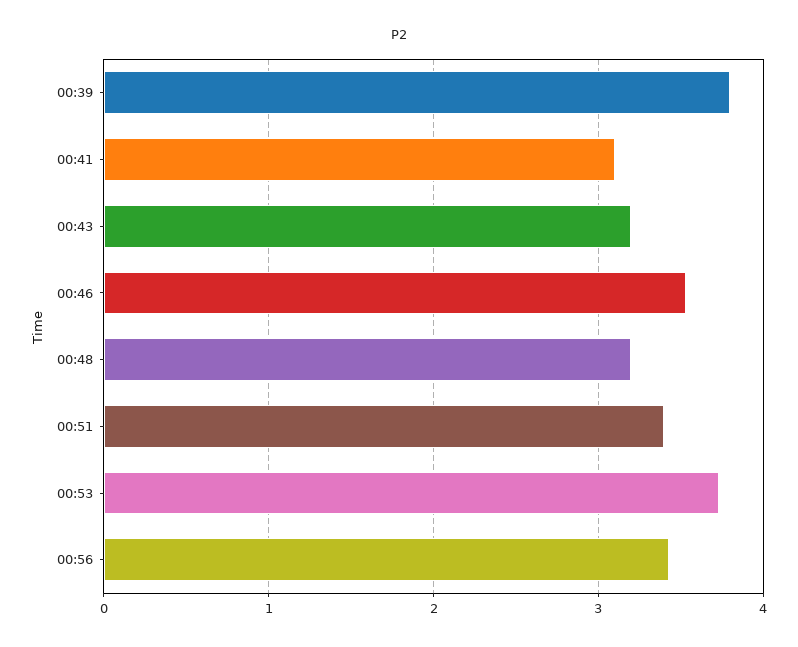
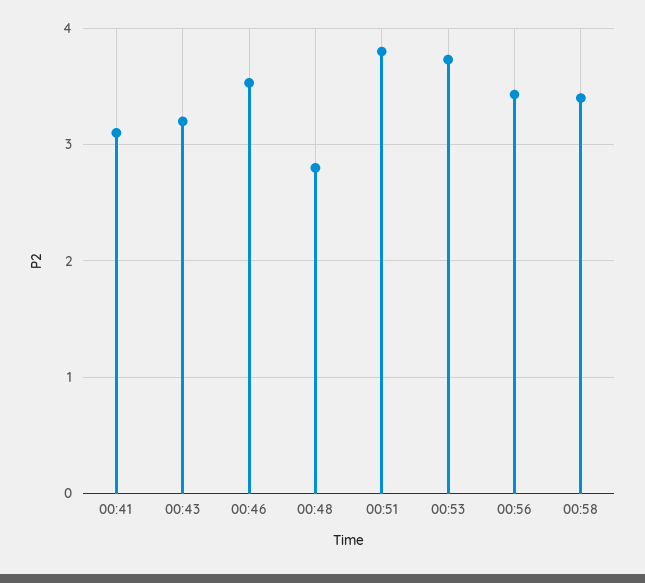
00:39: 3.8 -> none
00:48: 3.2 -> 2.8
00:51: 3.4 -> 3.8
00:58: none -> 3.4

